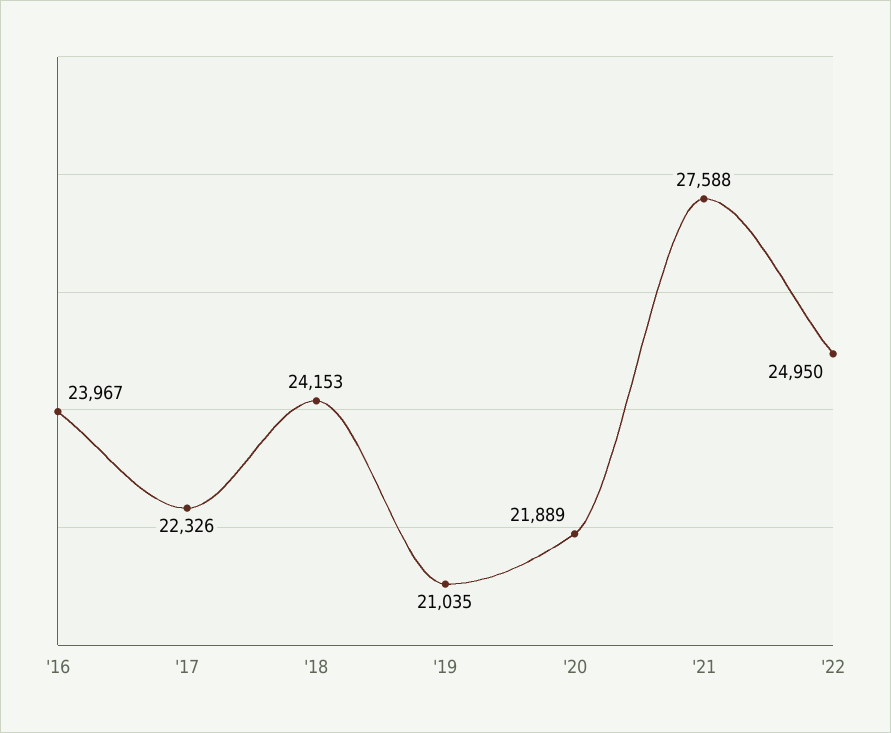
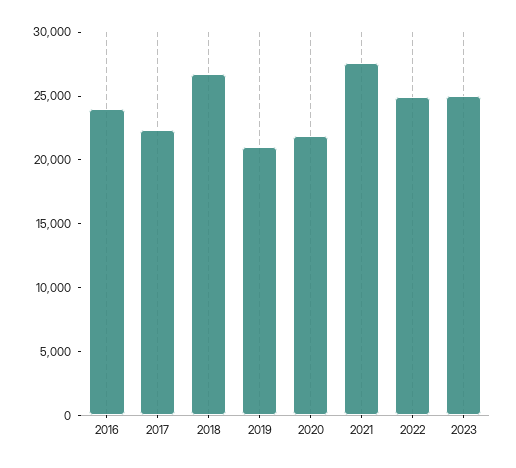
'18: 24153 -> 27000
2023: none -> 25000

